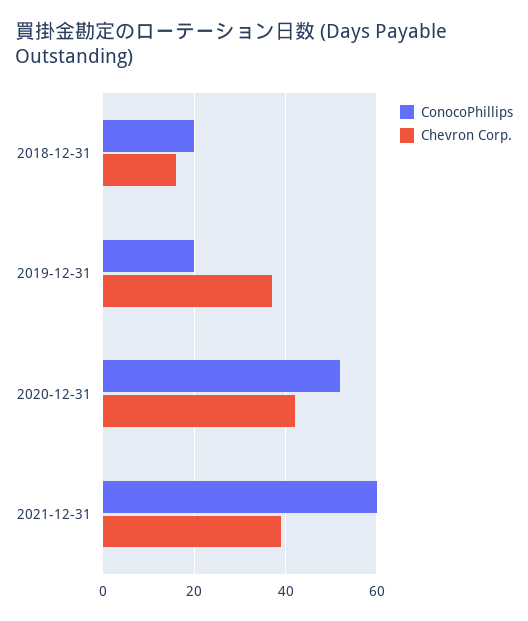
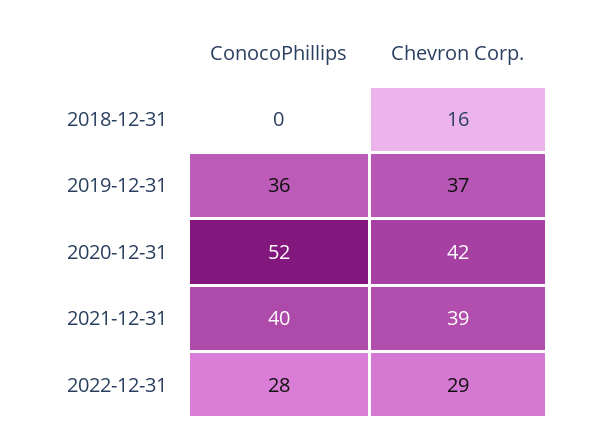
ConocoPhillips, 2018-12-31: 20 -> 0
ConocoPhillips, 2019-12-31: 20 -> 36
ConocoPhillips, 2021-12-31: 60 -> 40
ConocoPhillips, 2022-12-31: none -> 28
Chevron Corp., 2022-12-31: none -> 29

